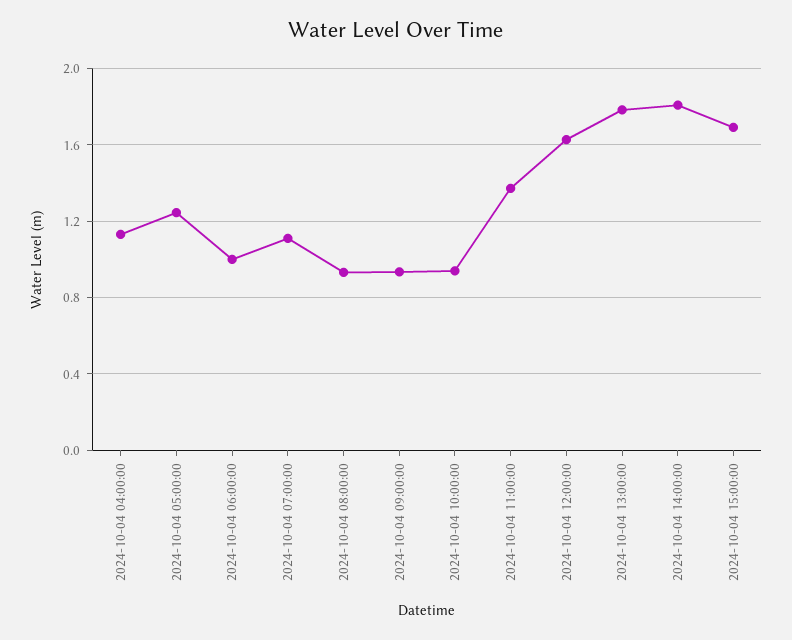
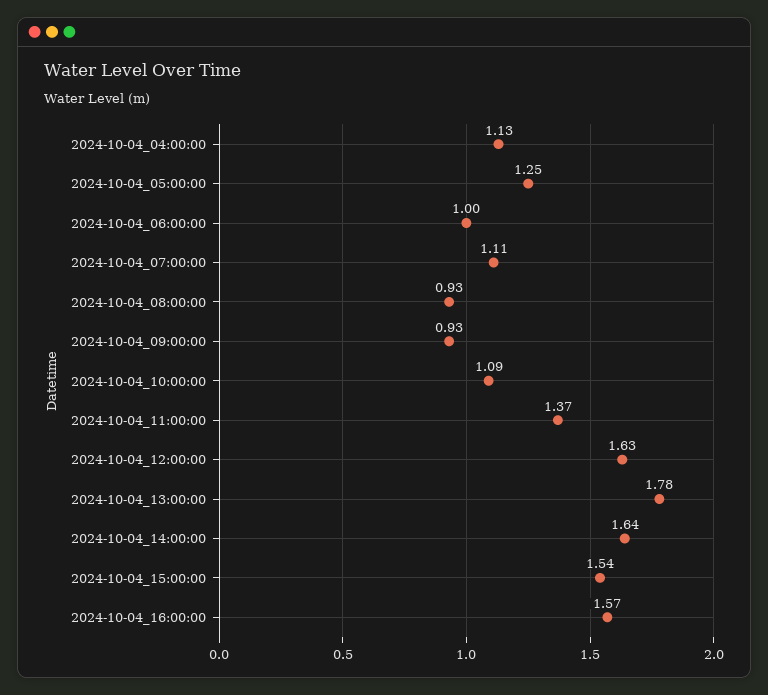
2024-10-04 10:00:00: 0.95 -> 1.09
2024-10-04 14:00:00: 1.8 -> 1.64
2024-10-04 15:00:00: 1.7 -> 1.54
2024-10-04_16:00:00: none -> 1.57

